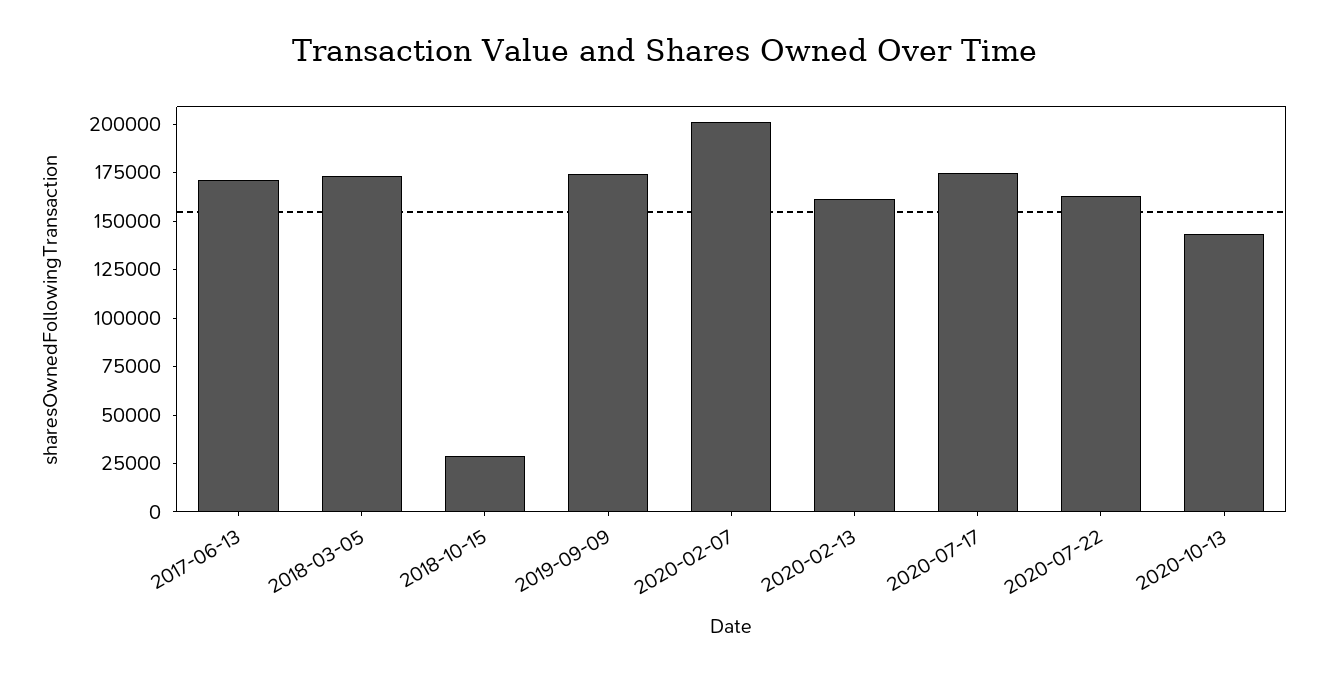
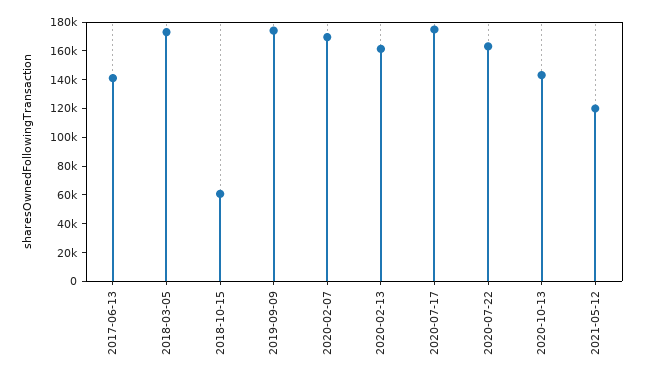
2017-06-13: 170000 -> 140000
2018-10-15: 30000 -> 60000
2020-02-07: 200000 -> 170000
2021-05-12: none -> 120000

